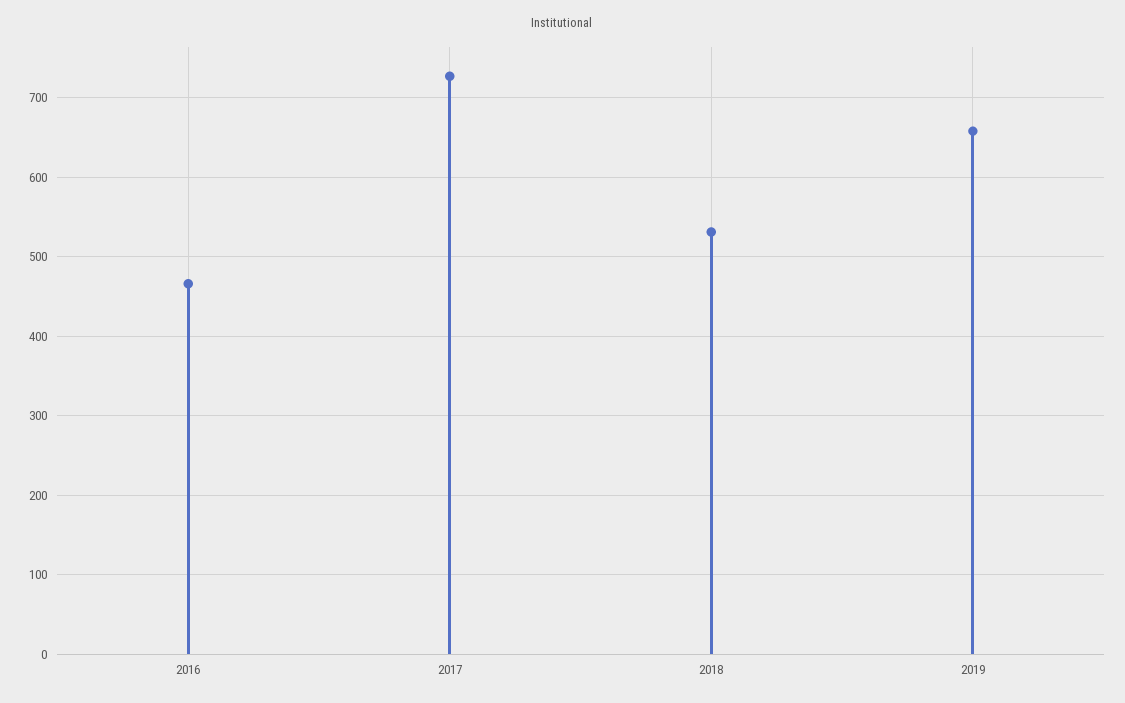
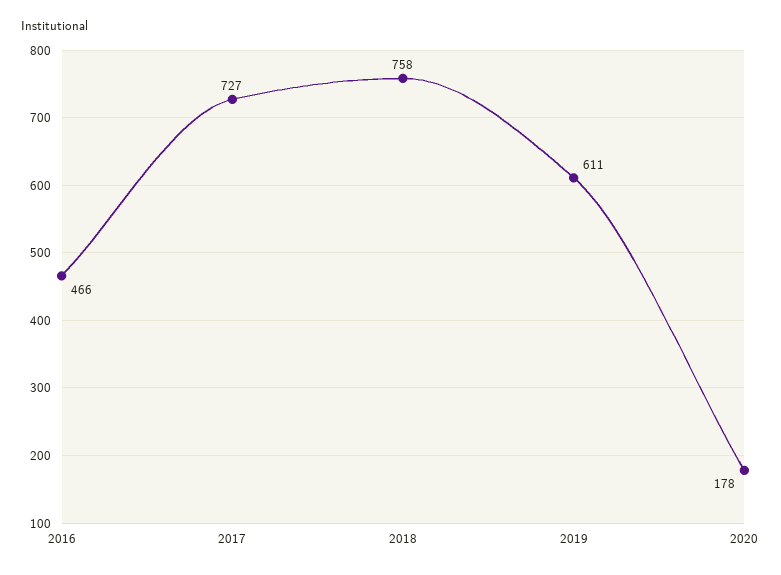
2018: 530 -> 758
2019: 660 -> 611
2020: none -> 178

